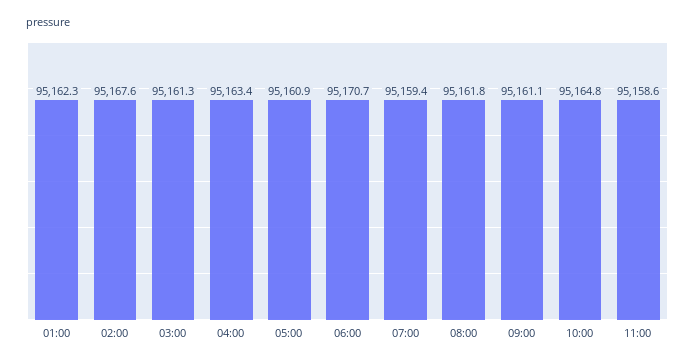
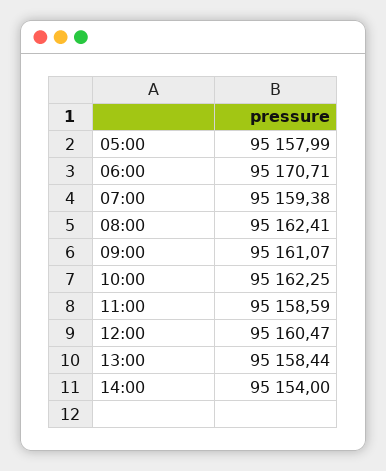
01:00: 95162.3 -> none
02:00: 95167.6 -> none
03:00: 95161.3 -> none
04:00: 95163.4 -> none
05:00: 95160.9 -> 95157.99
08:00: 95161.8 -> 95162.41
10:00: 95164.8 -> 95162.25
12:00: none -> 95160.47
13:00: none -> 95158.44
14:00: none -> 95154

